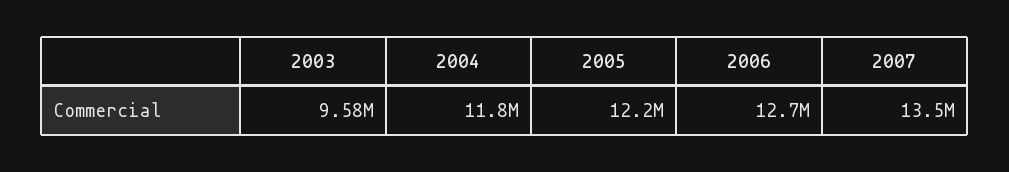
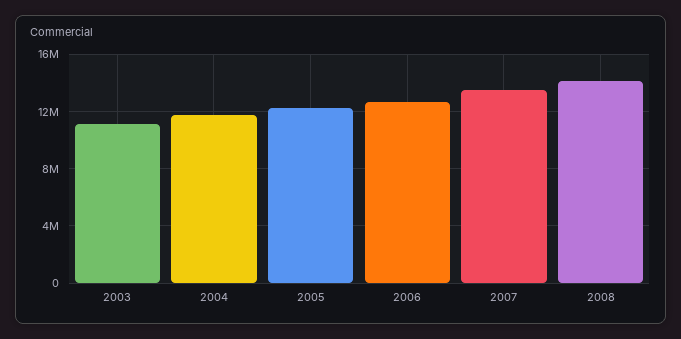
2003: 9580000 -> 11000000
2008: none -> 14000000

